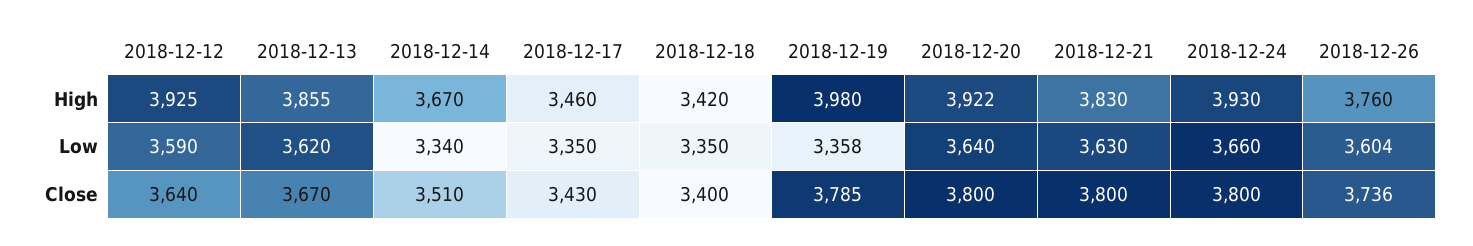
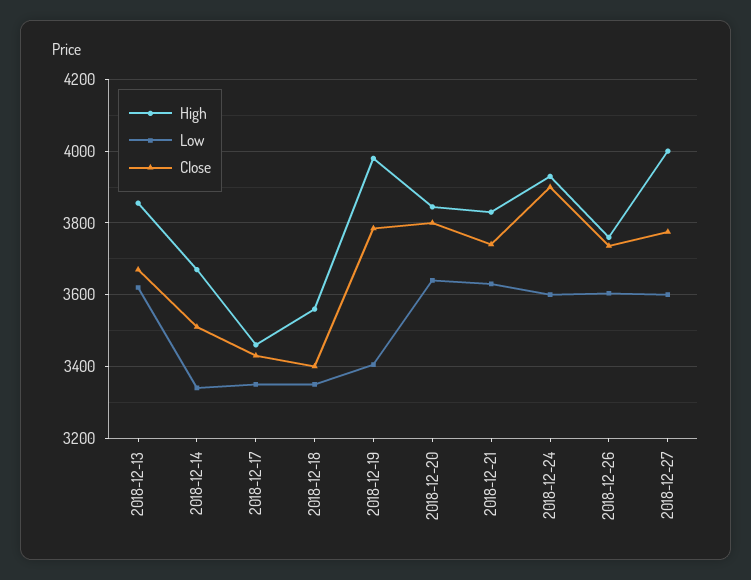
High, 2018-12-12: 3925 -> none
High, 2018-12-18: 3420 -> 3560
High, 2018-12-20: 3922 -> 3840
Low, 2018-12-12: 3590 -> none
Low, 2018-12-19: 3358 -> 3400
Low, 2018-12-24: 3660 -> 3600
Close, 2018-12-12: 3640 -> none
Close, 2018-12-21: 3800 -> 3740
Close, 2018-12-24: 3800 -> 3900
High, 2018-12-27: none -> 4000
Low, 2018-12-27: none -> 3600
Close, 2018-12-27: none -> 3780

